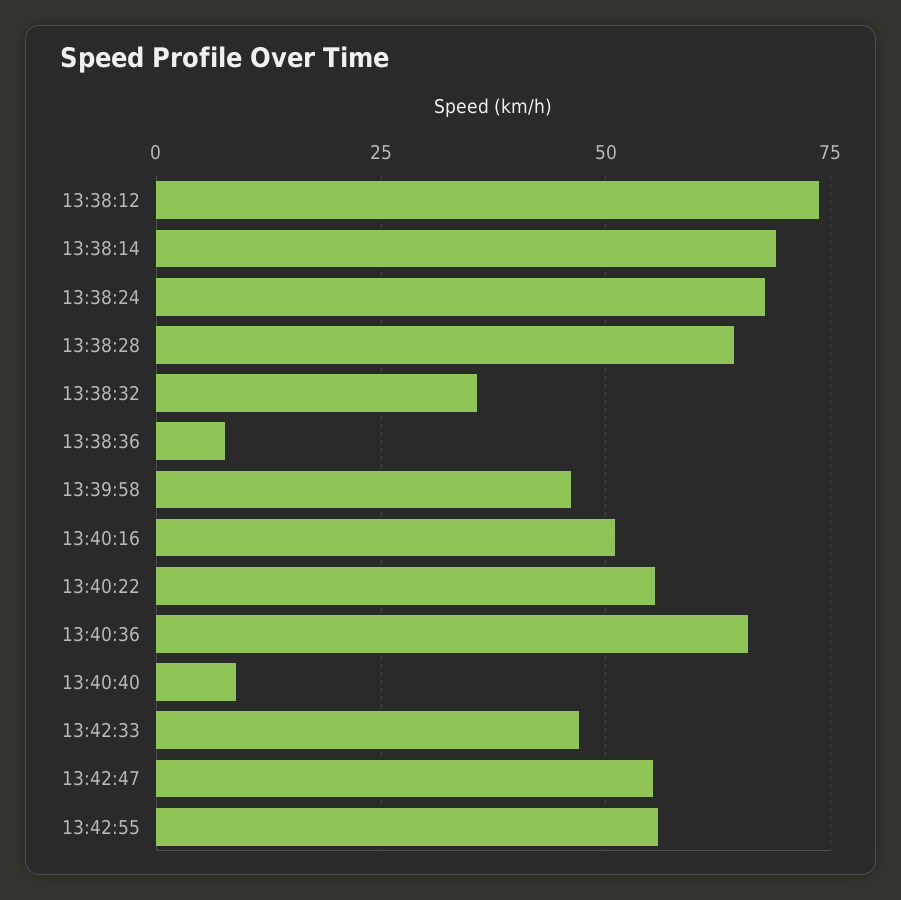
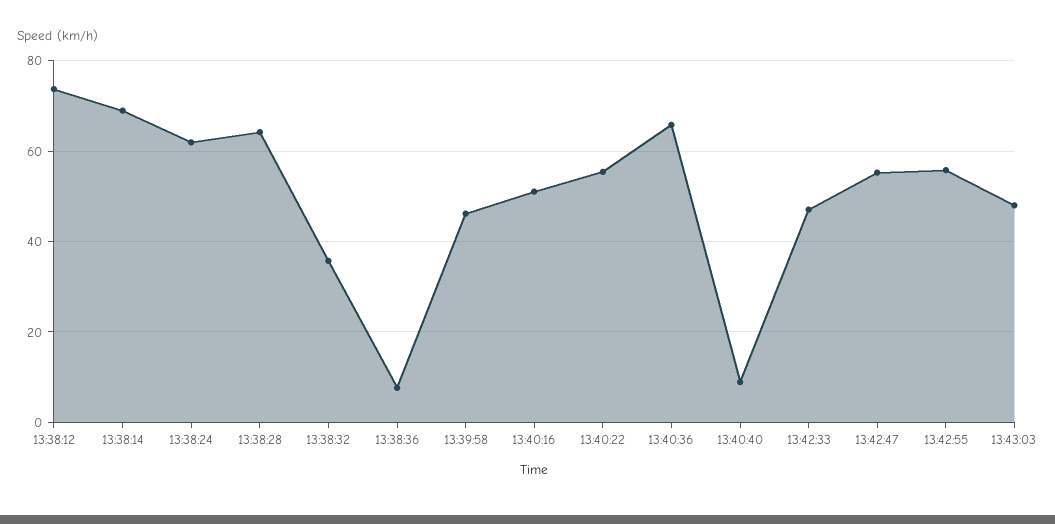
13:38:24: 67.5 -> 62
13:43:03: none -> 48

